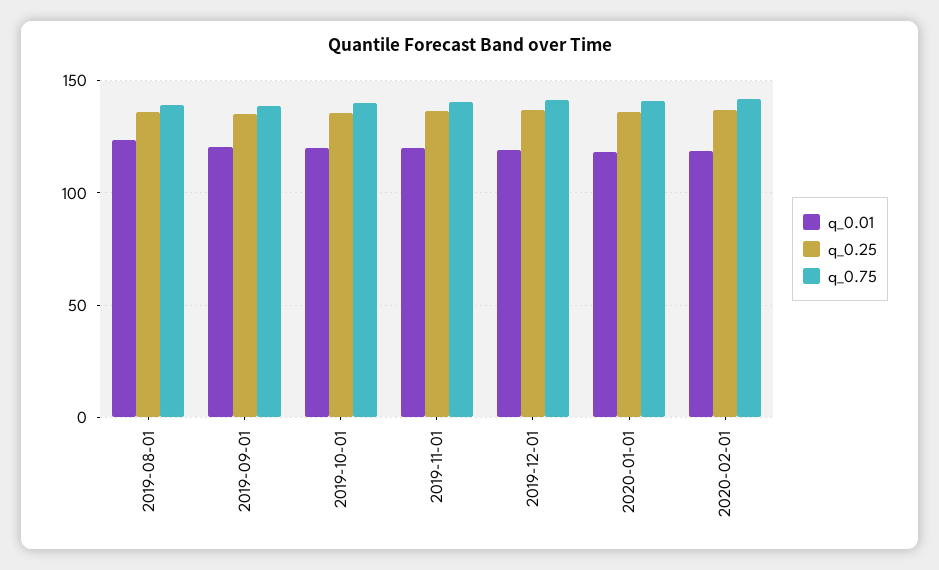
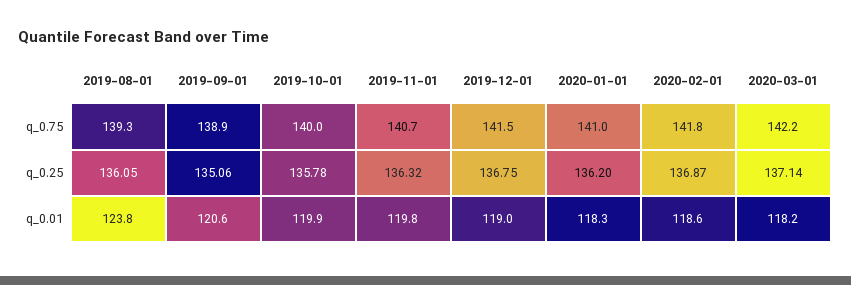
q_0.75, 2020-03-01: none -> 142.2
q_0.25, 2020-03-01: none -> 137.14
q_0.01, 2020-03-01: none -> 118.2

